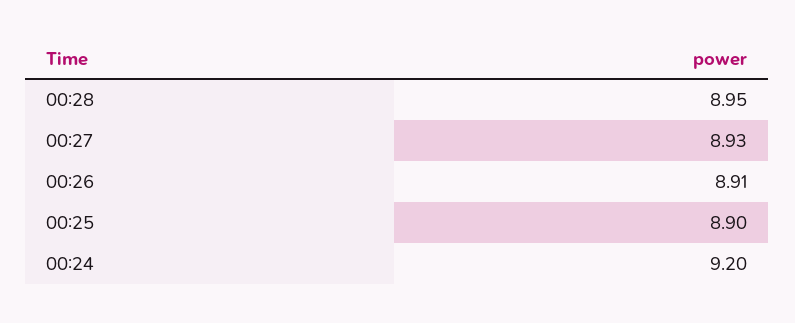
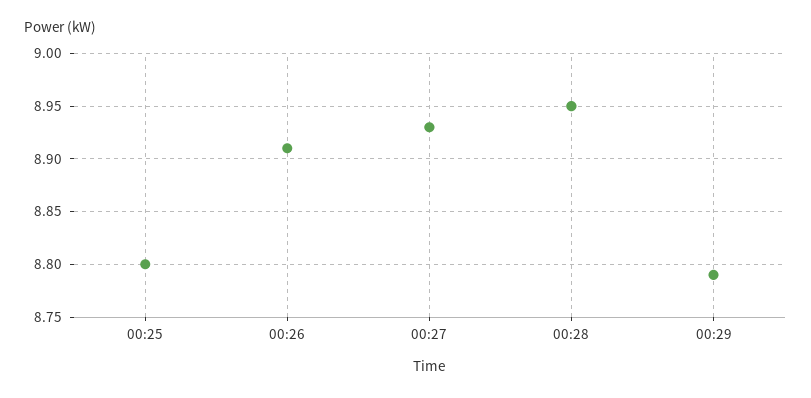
00:25: 8.9 -> 8.8
00:24: 9.2 -> none
00:29: none -> 8.79

